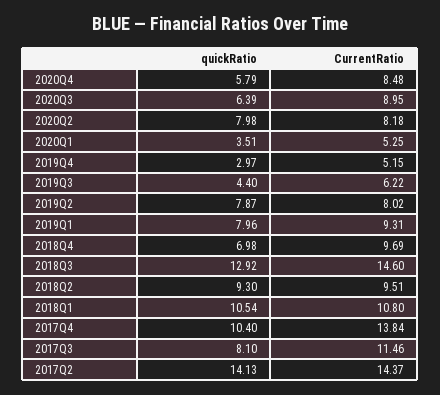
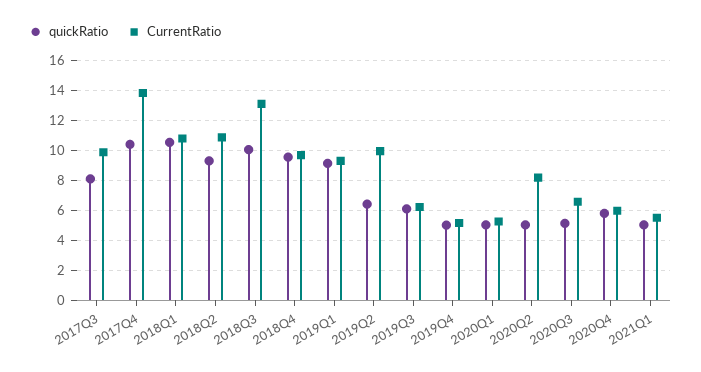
CurrentRatio, 2020Q4: 8.48 -> 6
quickRatio, 2020Q3: 6.39 -> 5
CurrentRatio, 2020Q3: 8.95 -> 6.5
quickRatio, 2020Q2: 7.98 -> 5
quickRatio, 2020Q1: 3.51 -> 5
quickRatio, 2019Q4: 2.97 -> 5
quickRatio, 2019Q3: 4.4 -> 6
quickRatio, 2019Q2: 7.87 -> 6.5
CurrentRatio, 2019Q2: 8.02 -> 10
quickRatio, 2019Q1: 7.96 -> 9
quickRatio, 2018Q4: 6.98 -> 9.5
quickRatio, 2018Q3: 12.92 -> 10
CurrentRatio, 2018Q3: 14.6 -> 13
CurrentRatio, 2018Q2: 9.51 -> 11
CurrentRatio, 2017Q3: 11.46 -> 10
quickRatio, 2017Q2: 14.13 -> none
CurrentRatio, 2017Q2: 14.37 -> none
quickRatio, 2021Q1: none -> 5
CurrentRatio, 2021Q1: none -> 5.5

